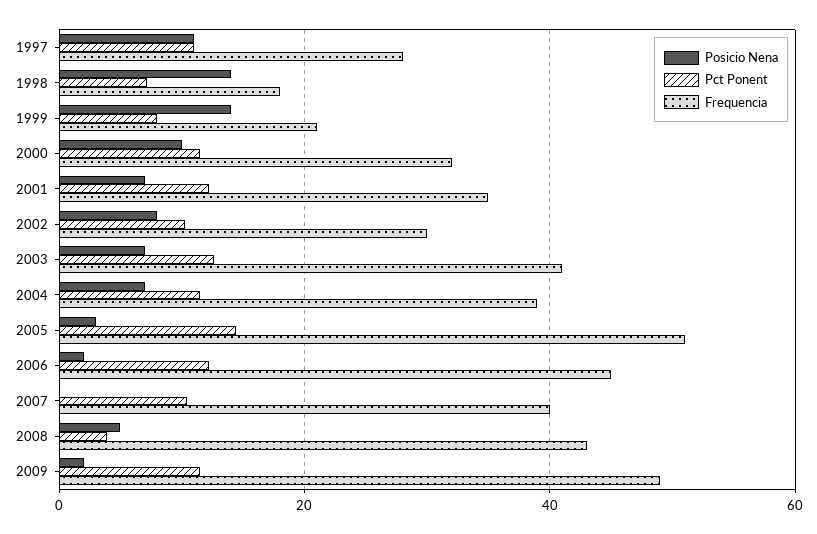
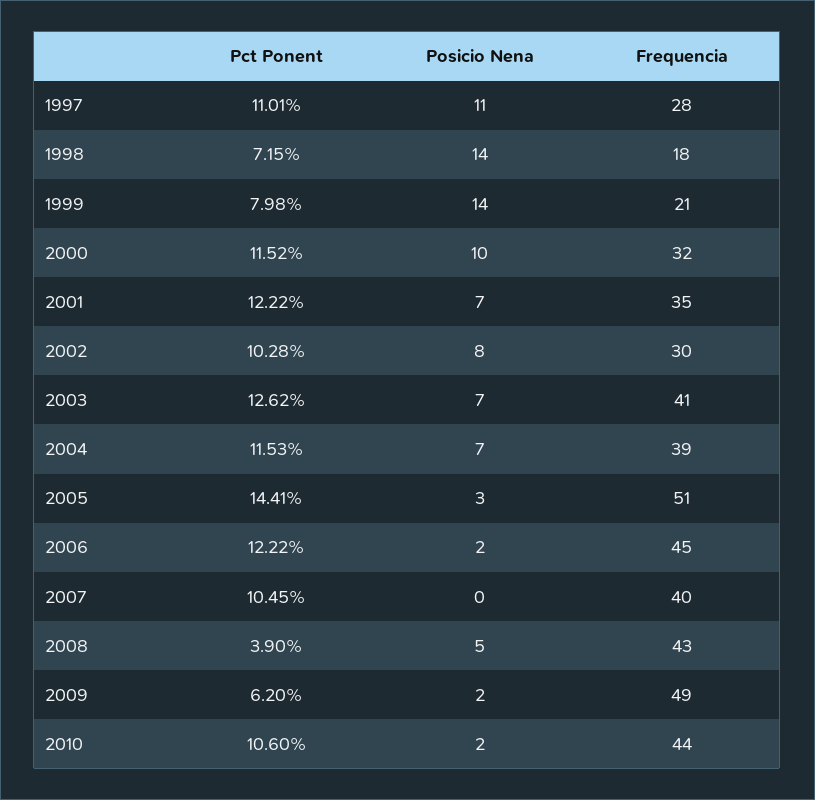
Pct Ponent, 2009: 12 -> 6.2
Pct Ponent, 2010: none -> 10.6
Posicio Nena, 2010: none -> 2
Frequencia, 2010: none -> 44

